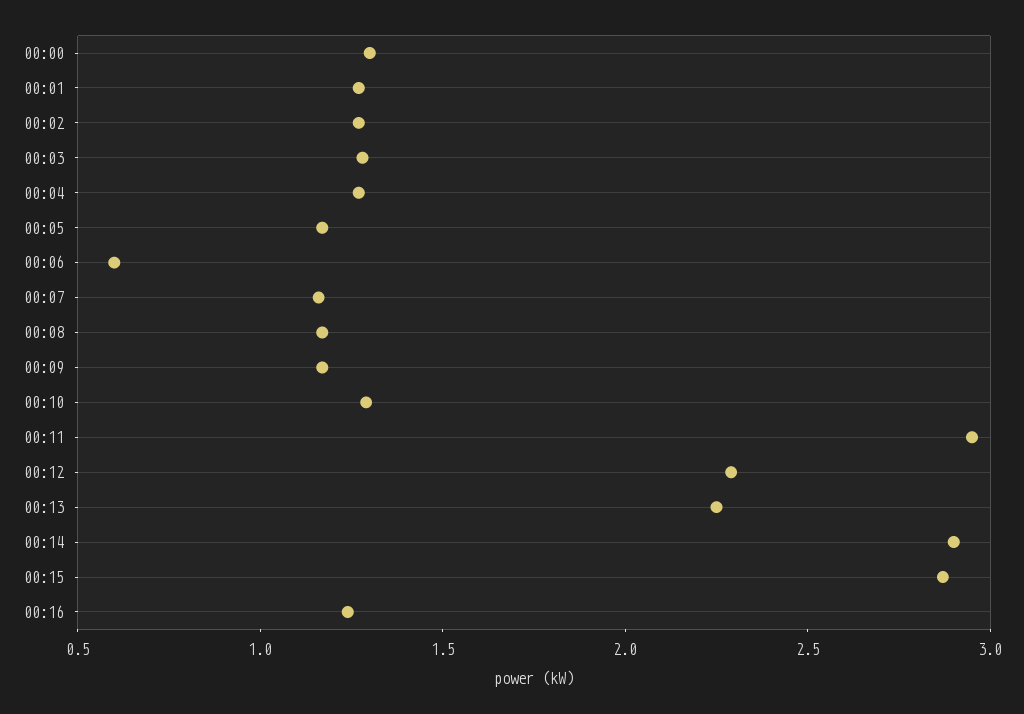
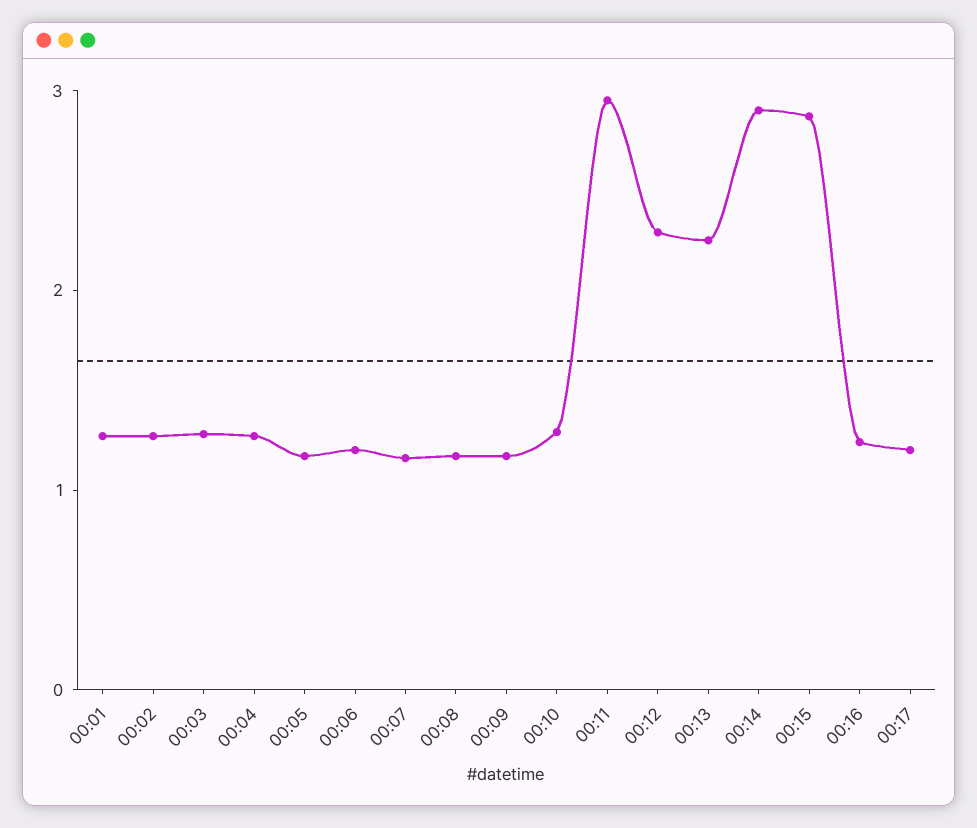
00:00: 1.3 -> none
00:06: 0.6 -> 1.2
00:17: none -> 1.2

